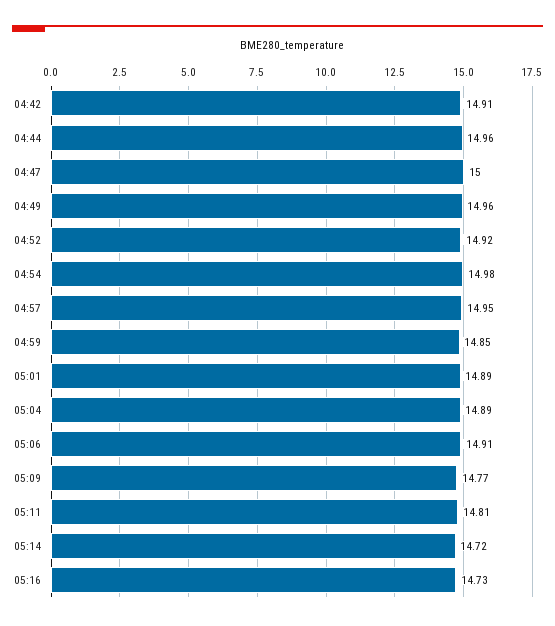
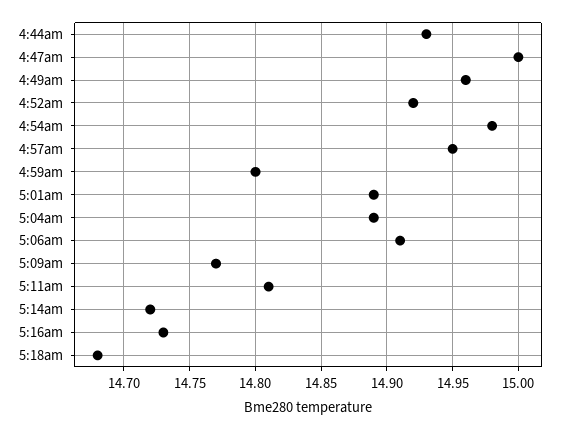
04:42: 14.91 -> none
04:44: 14.96 -> 14.93
04:59: 14.85 -> 14.8
5:18am: none -> 14.68

